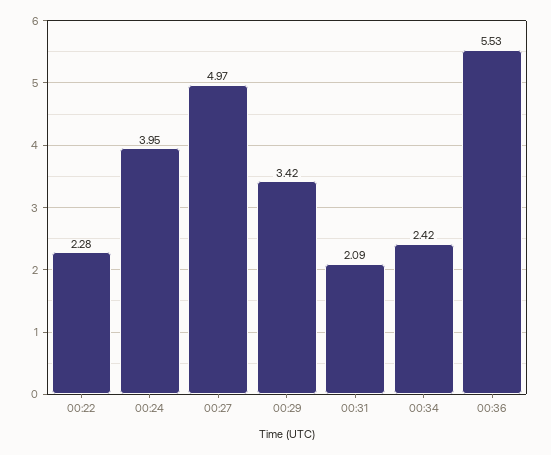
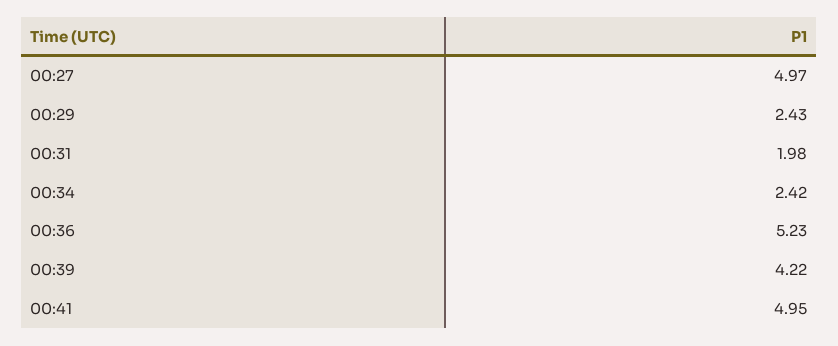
00:22: 2.28 -> none
00:24: 3.95 -> none
00:29: 3.42 -> 2.43
00:31: 2.09 -> 1.98
00:36: 5.53 -> 5.23
00:39: none -> 4.22
00:41: none -> 4.95

